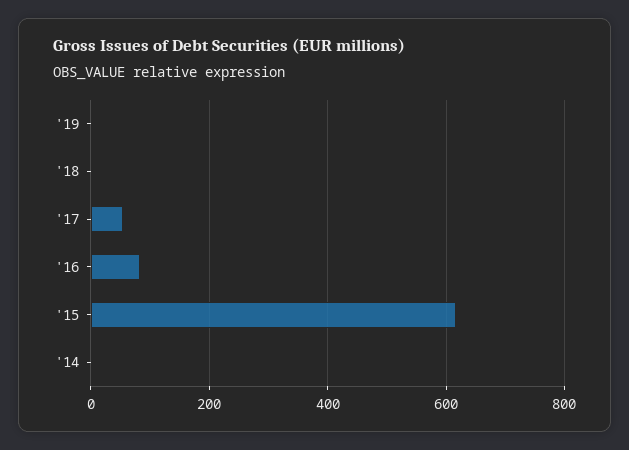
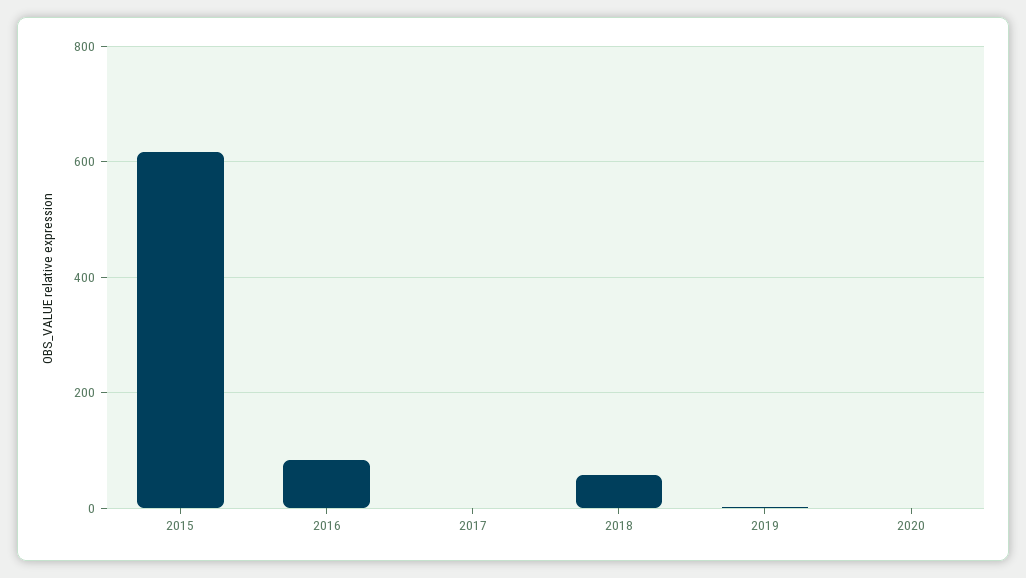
'18: 0 -> 60
'17: 60 -> 0
'14: 0 -> none
2020: none -> 0

